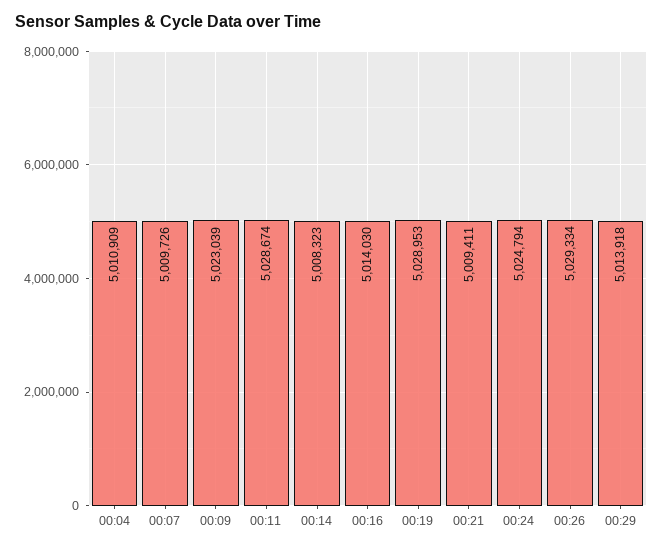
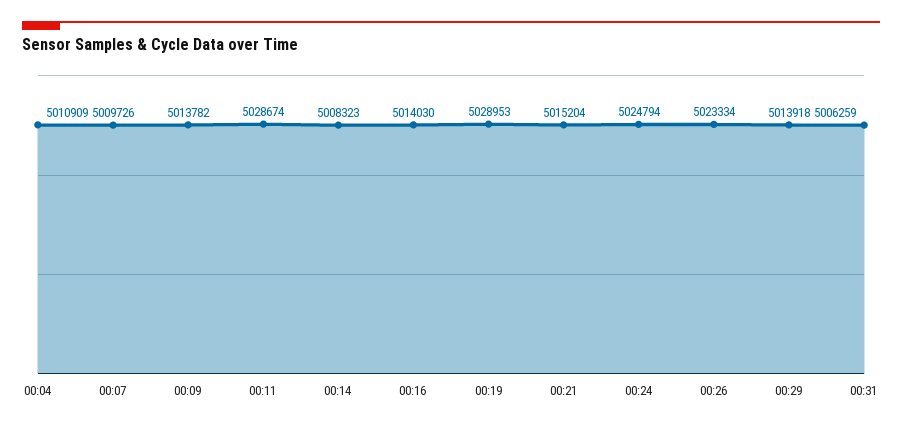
00:09: 5023039 -> 5013782
00:21: 5009411 -> 5015204
00:26: 5029334 -> 5023334
00:31: none -> 5006259

